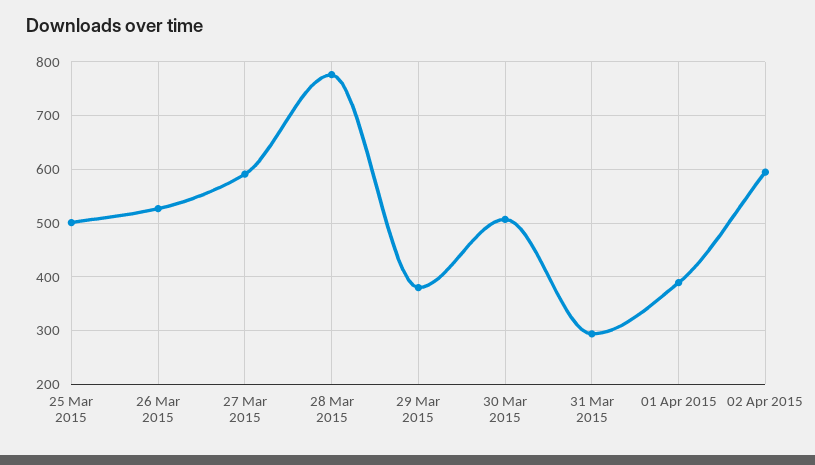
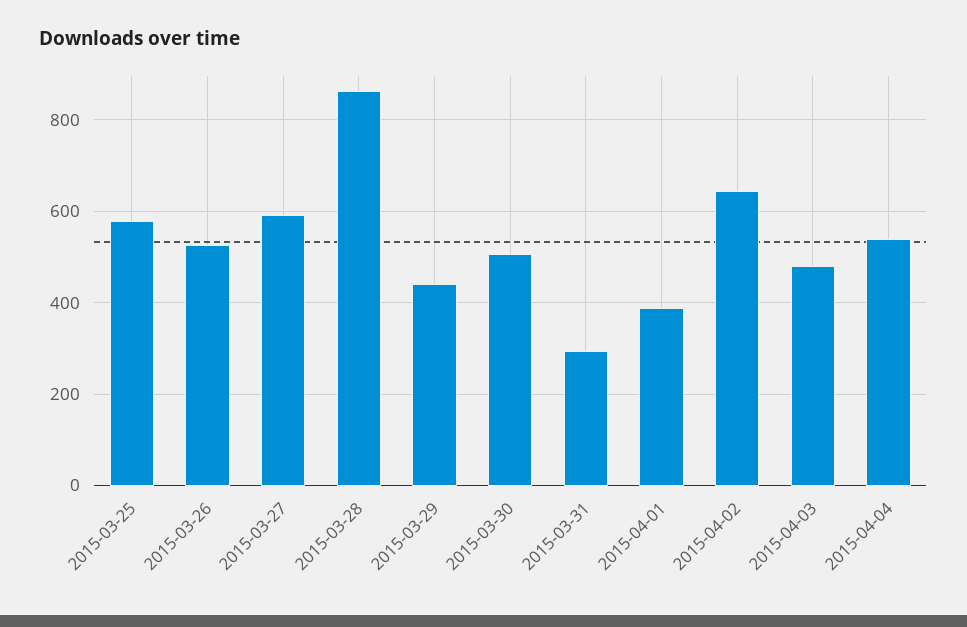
25 Mar 2015: 500 -> 580
28 Mar 2015: 780 -> 860
29 Mar 2015: 380 -> 440
02 Apr 2015: 600 -> 640
2015-04-03: none -> 480
2015-04-04: none -> 540

